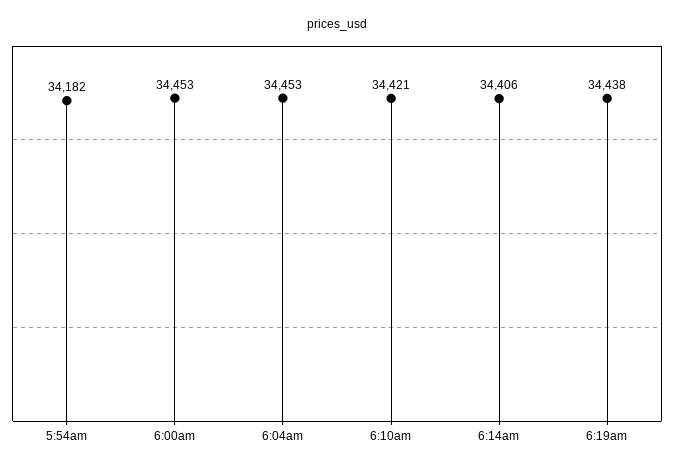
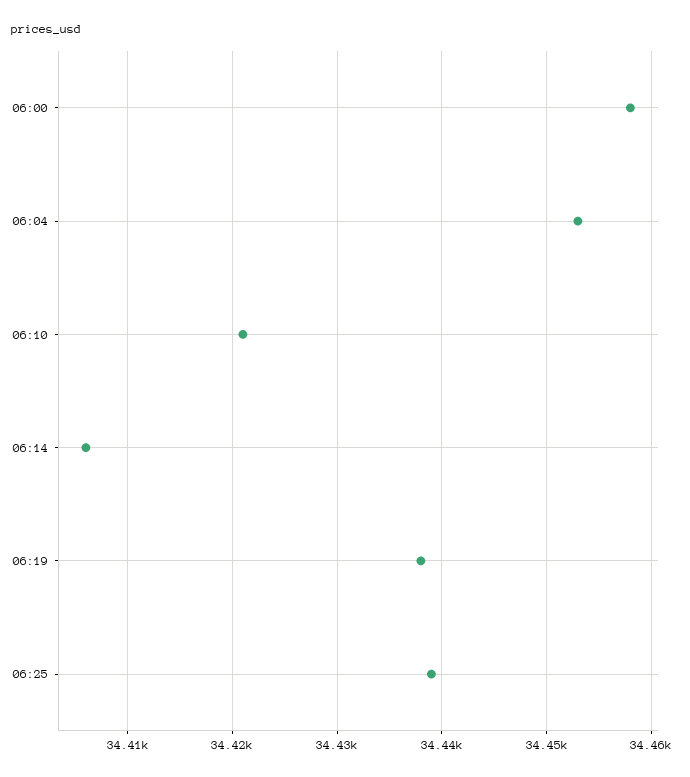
5:54am: 34182 -> none
6:00am: 34453 -> 34458
06:25: none -> 34439

